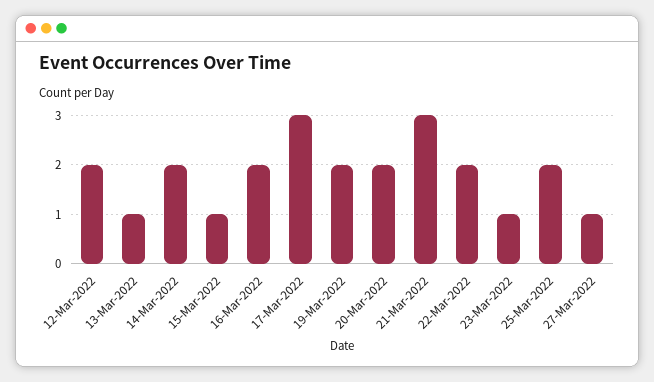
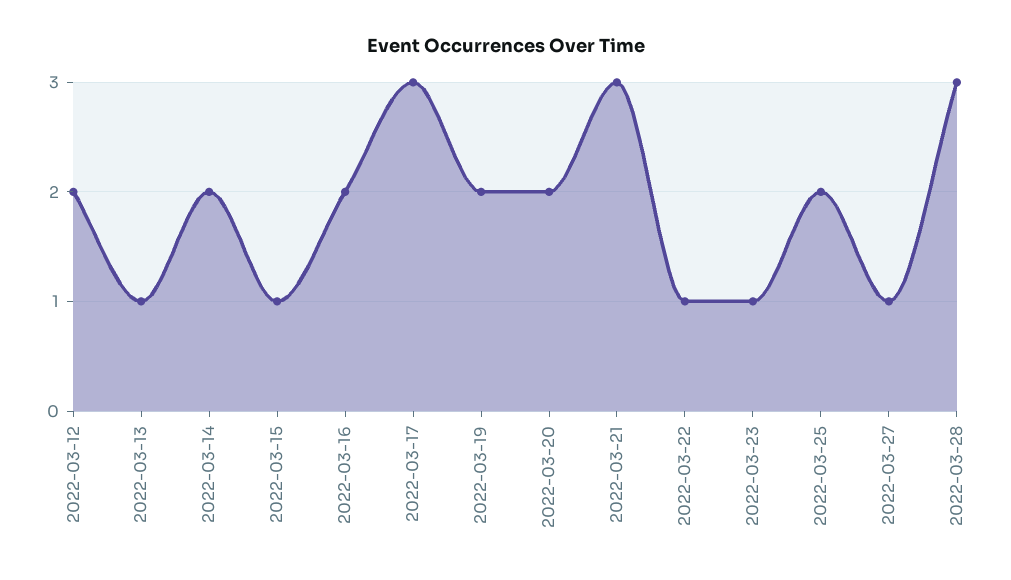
22-Mar-2022: 2 -> 1
2022-03-28: none -> 3

